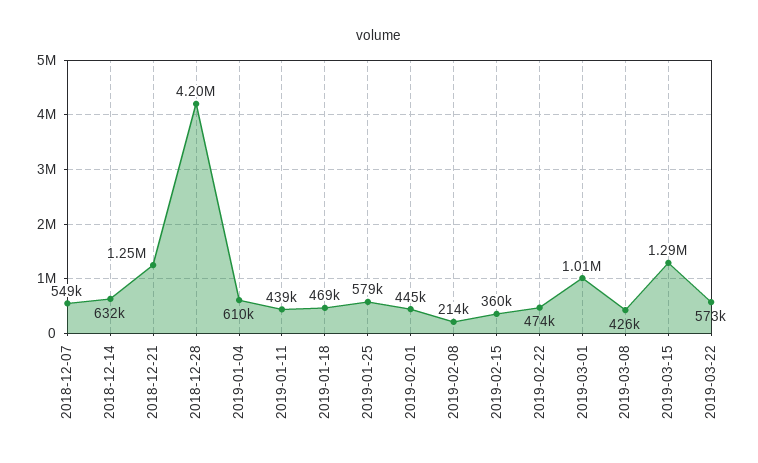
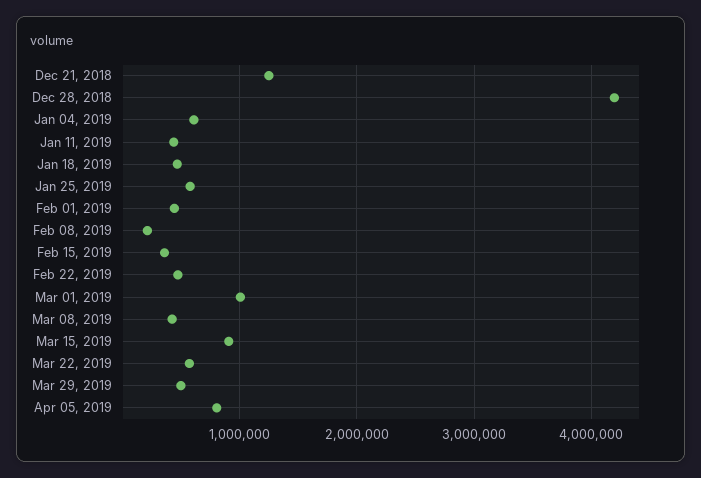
2018-12-07: 549000 -> none
2018-12-14: 632000 -> none
2019-03-15: 1290000 -> 900000
Mar 29, 2019: none -> 500000
Apr 05, 2019: none -> 800000

